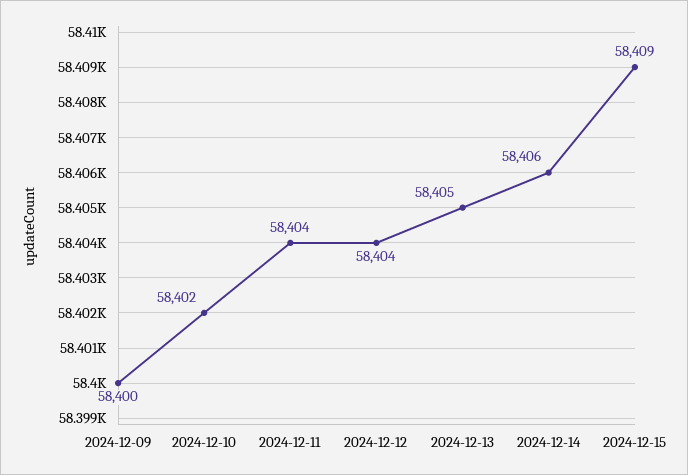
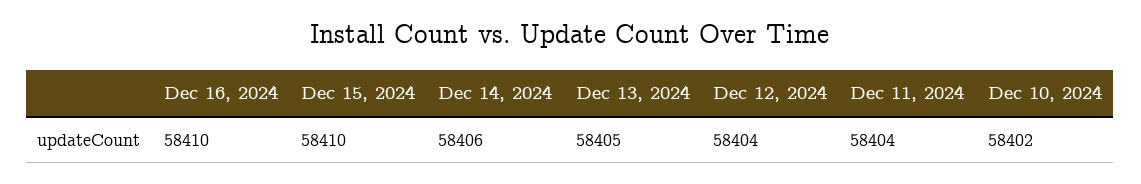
2024-12-09: 58400 -> none
2024-12-15: 58409 -> 58410
Dec 16, 2024: none -> 58410

